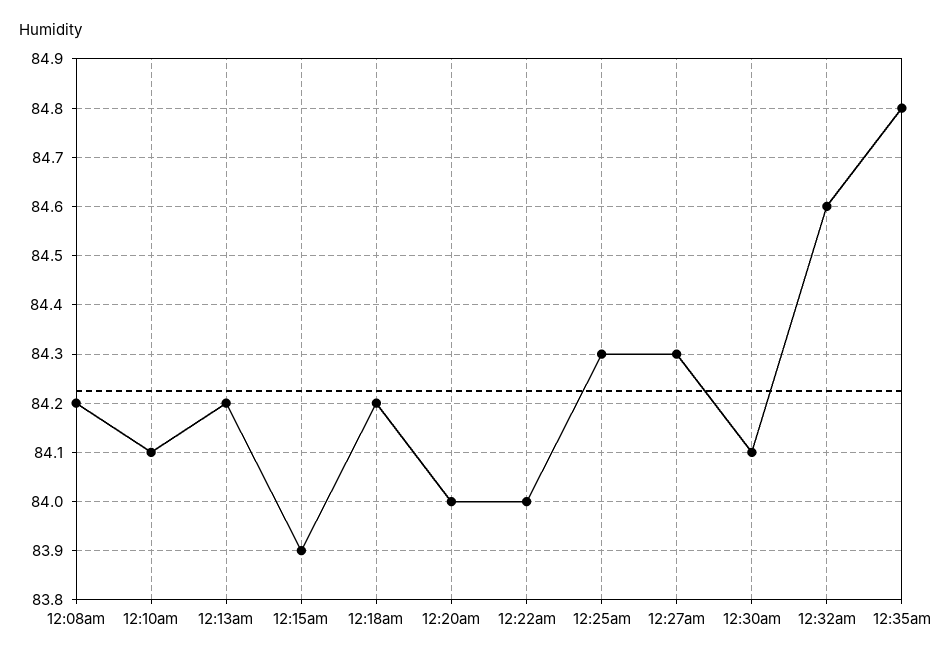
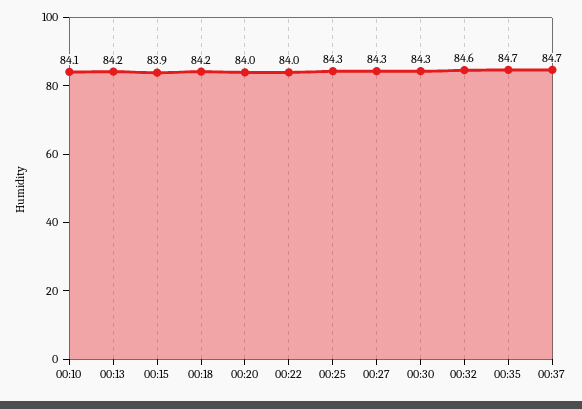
12:08am: 84.2 -> none
12:30am: 84.1 -> 84.3
12:35am: 84.8 -> 84.7
00:37: none -> 84.7

